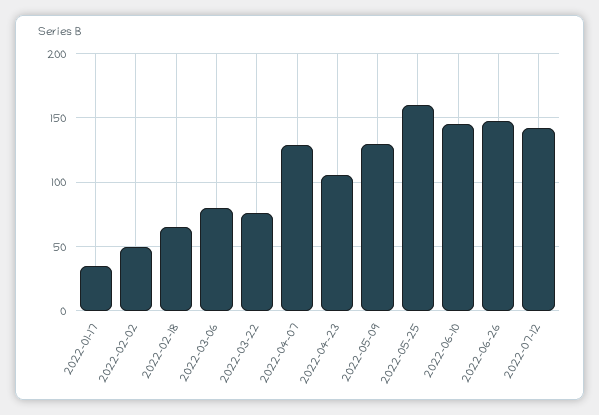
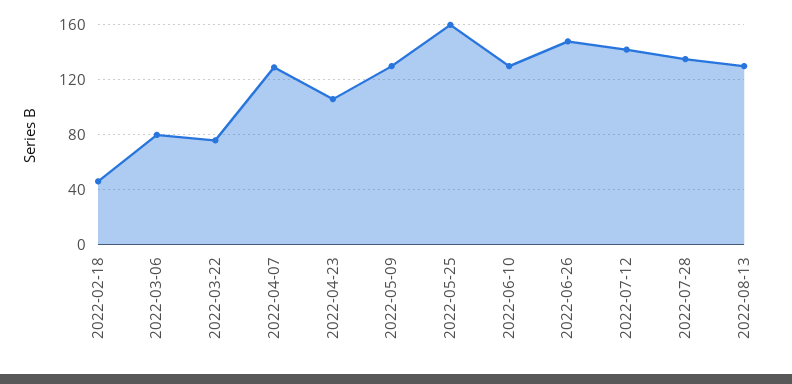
2022-01-17: 35 -> none
2022-02-02: 50 -> none
2022-02-18: 65 -> 45
2022-06-10: 145 -> 130
2022-07-28: none -> 135
2022-08-13: none -> 130

